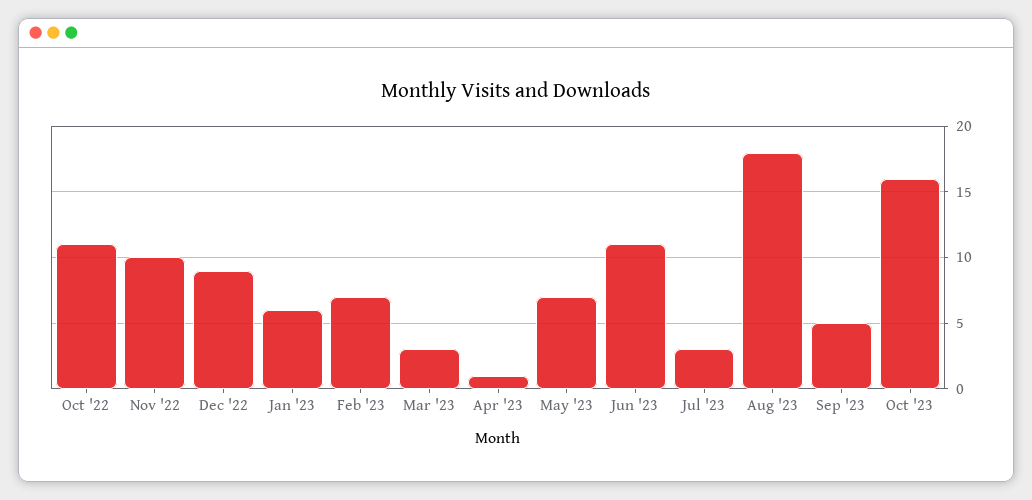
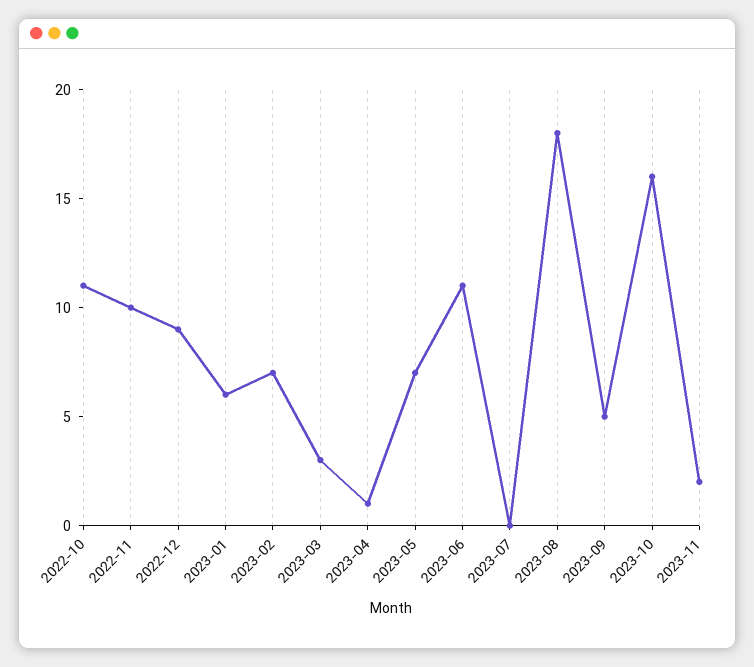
Jul '23: 3 -> 0
2023-11: none -> 2

